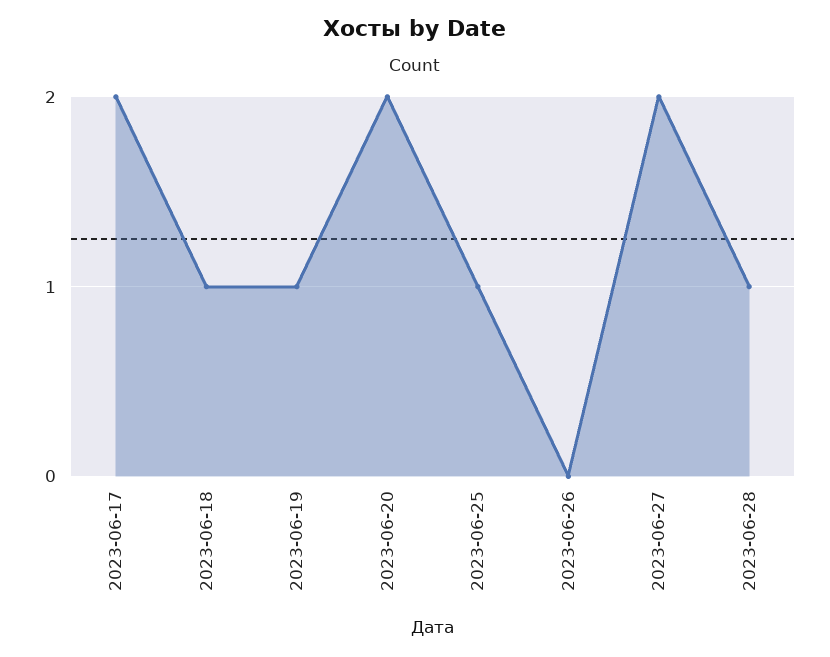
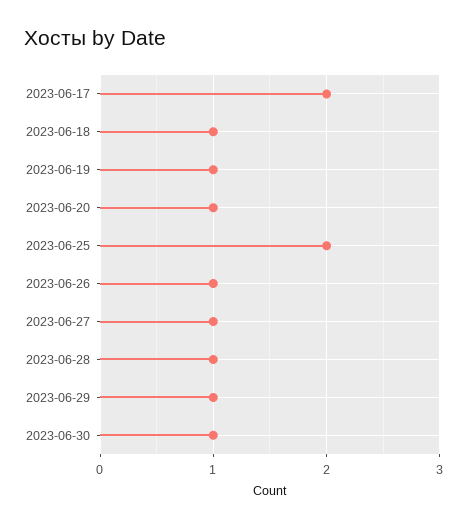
2023-06-20: 2 -> 1
2023-06-25: 1 -> 2
2023-06-26: 0 -> 1
2023-06-27: 2 -> 1
2023-06-29: none -> 1
2023-06-30: none -> 1

